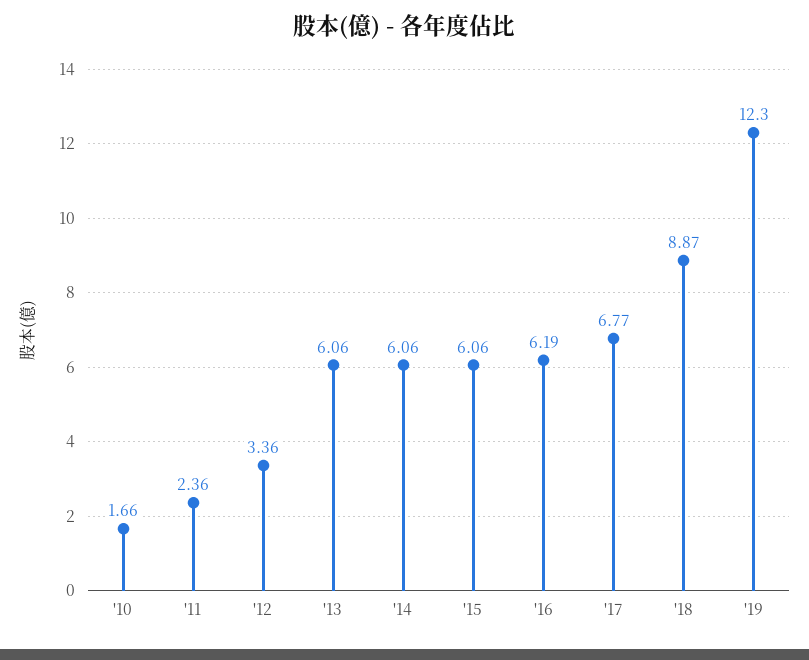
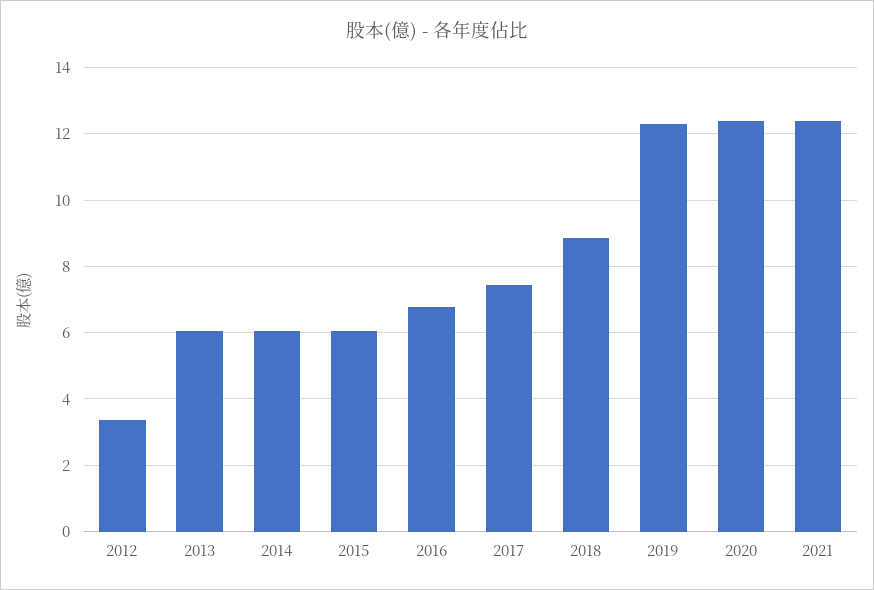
'10: 1.66 -> none
'11: 2.36 -> none
'16: 6.19 -> 6.8
'17: 6.77 -> 7.4
2020: none -> 12.4
2021: none -> 12.4

